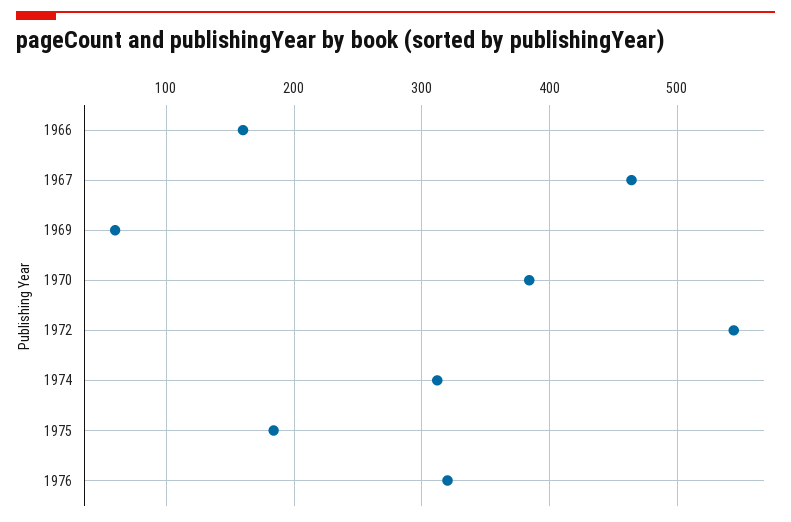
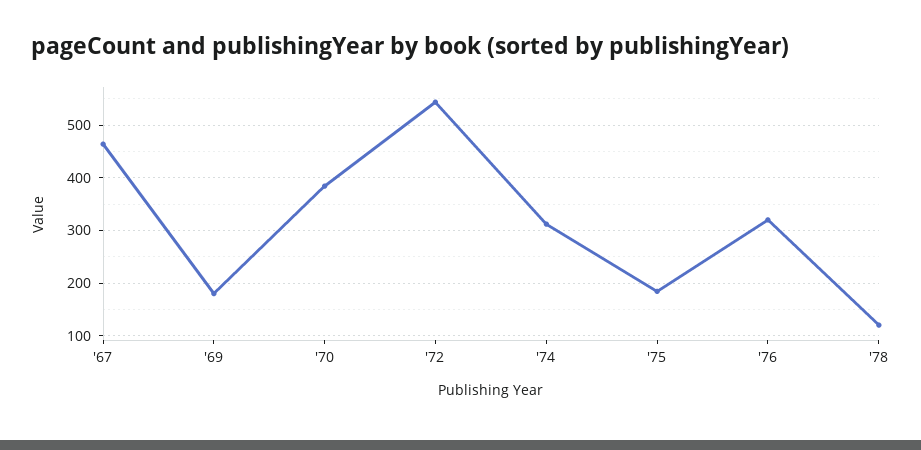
1966: 160 -> none
1969: 60 -> 180
'78: none -> 120

